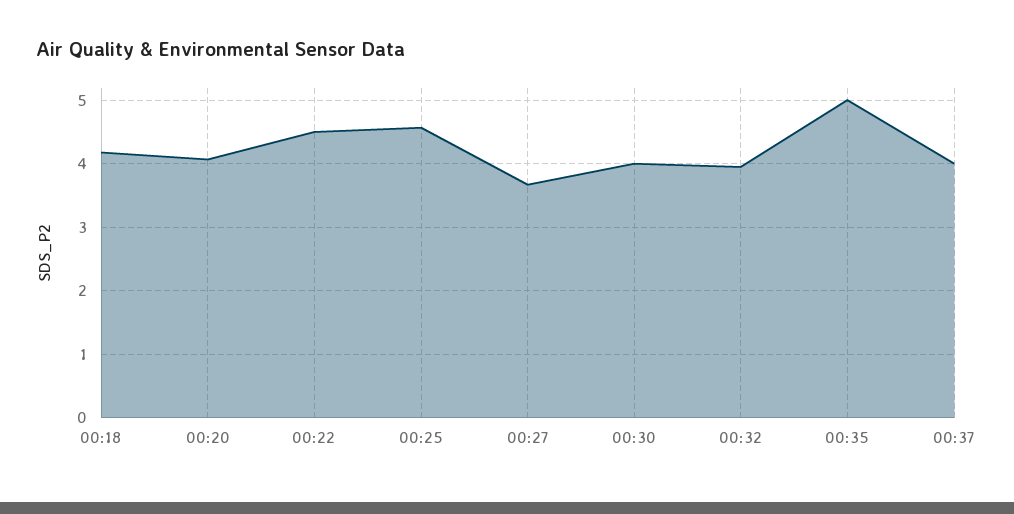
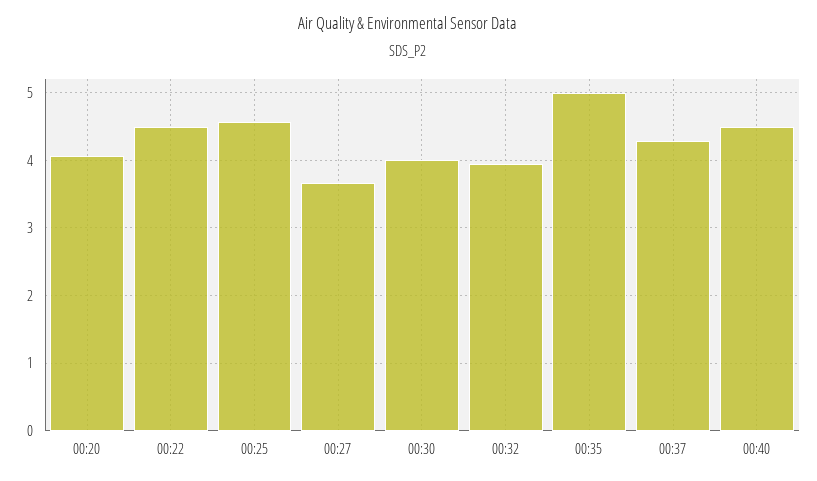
00:18: 4.2 -> none
00:37: 4 -> 4.3
00:40: none -> 4.5

